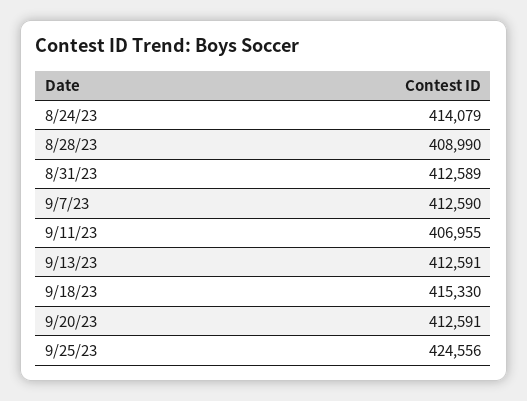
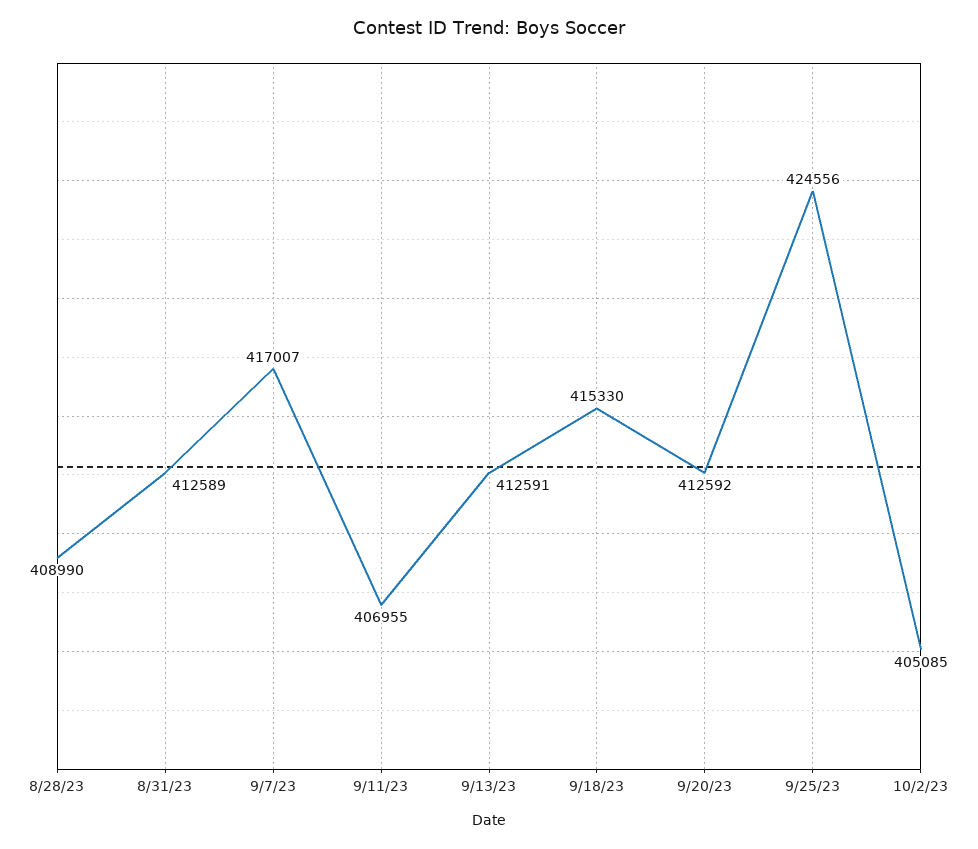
8/24/23: 414079 -> none
9/7/23: 412590 -> 417007
9/20/23: 412591 -> 412592
10/2/23: none -> 405085

